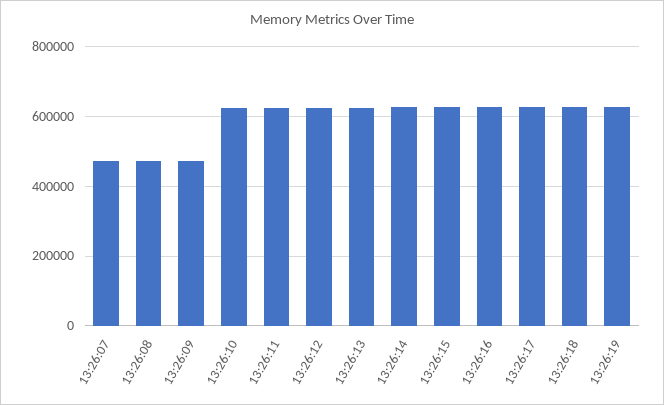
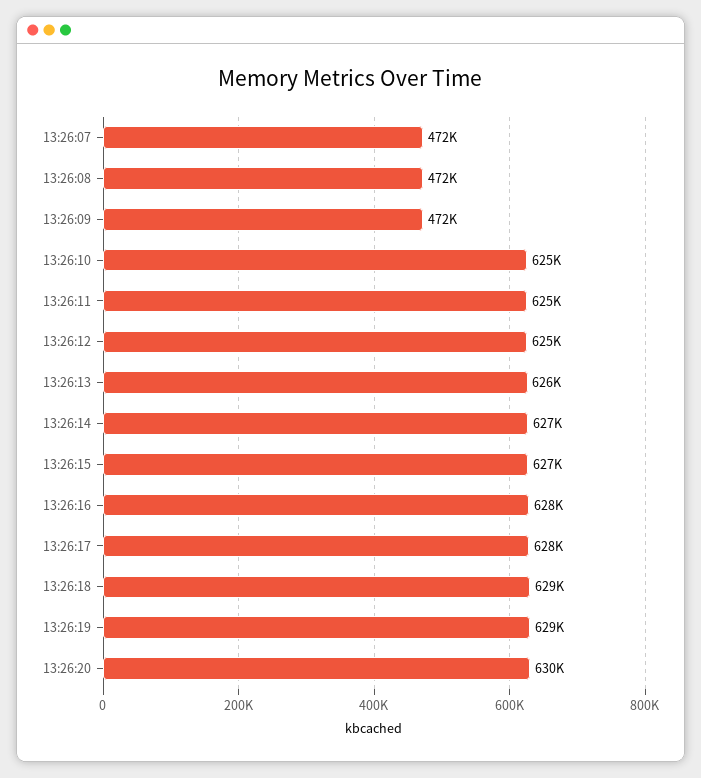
13:26:20: none -> 630000

